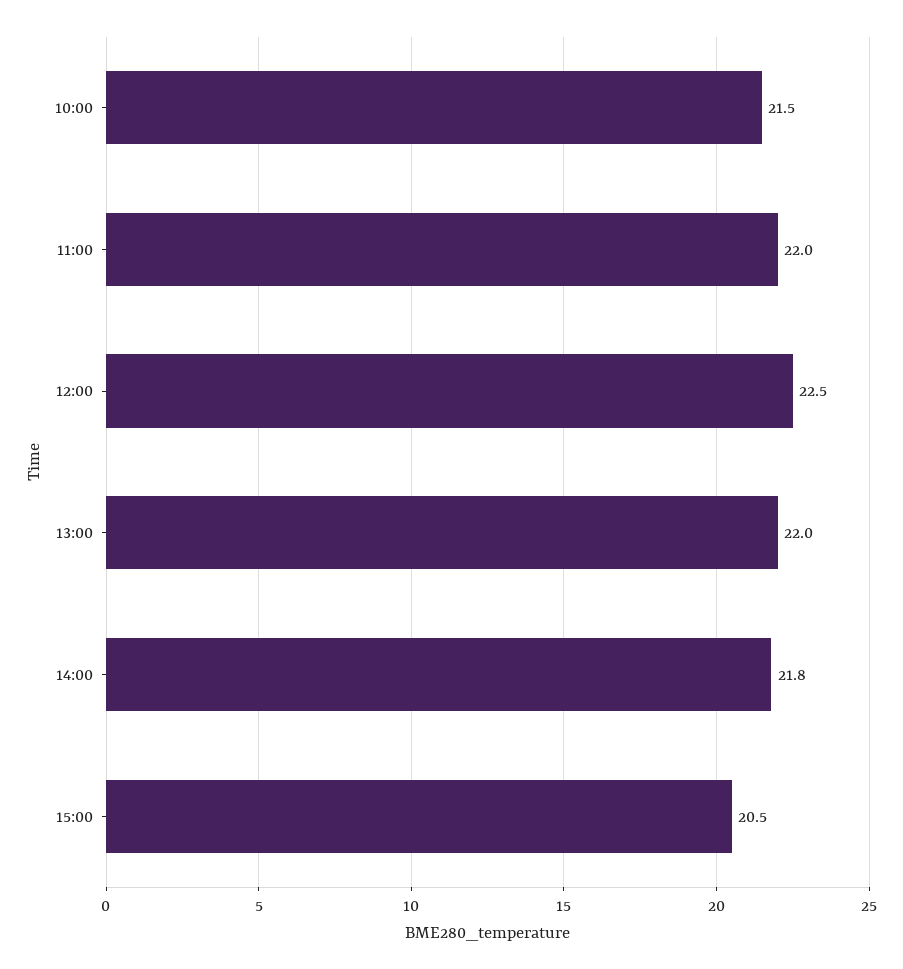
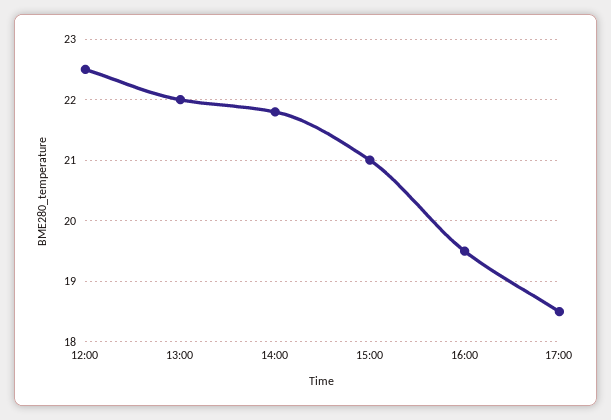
10:00: 21.5 -> none
11:00: 22 -> none
15:00: 20.5 -> 21
16:00: none -> 19.5
17:00: none -> 18.5

